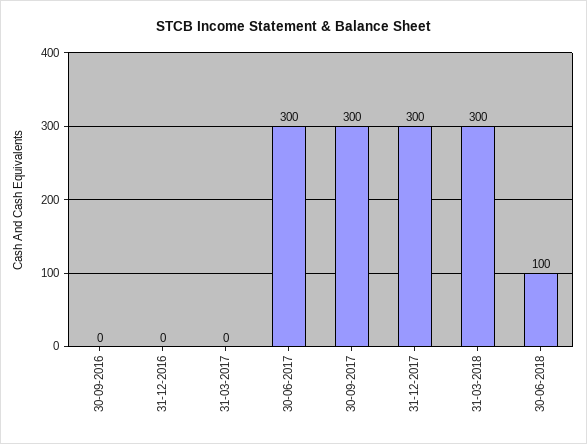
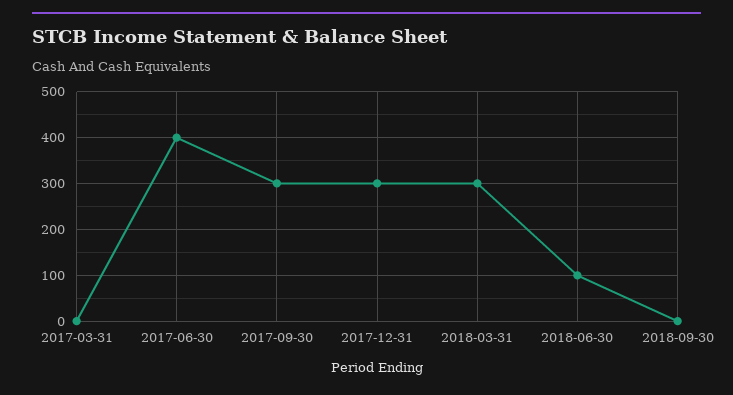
30-09-2016: 0 -> none
31-12-2016: 0 -> none
30-06-2017: 300 -> 400
2018-09-30: none -> 0

